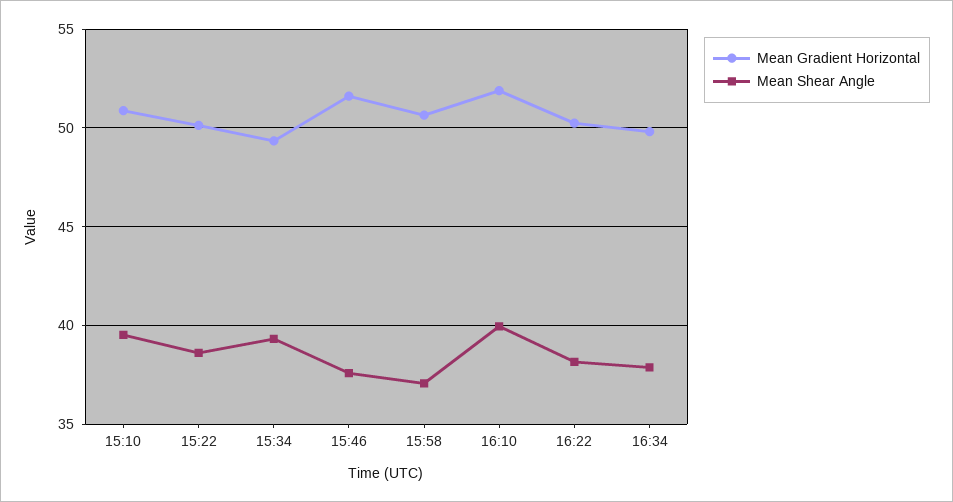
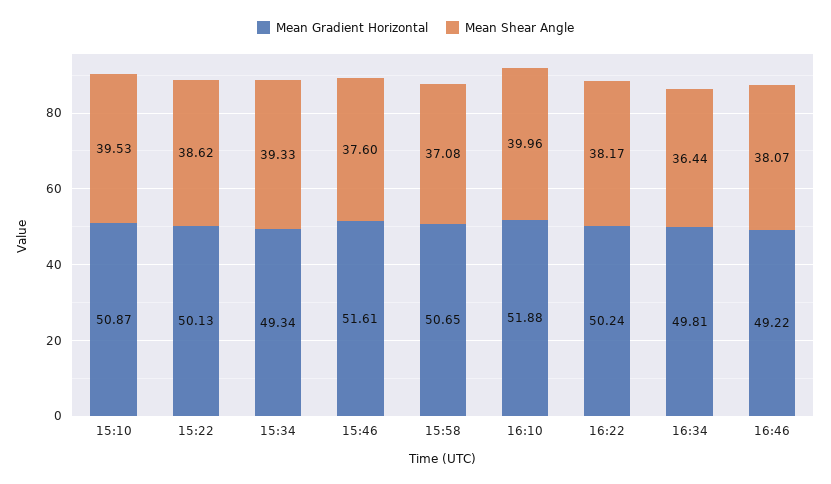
Mean Shear Angle, 16:34: 38 -> 36.44
Mean Gradient Horizontal, 16:46: none -> 49.22
Mean Shear Angle, 16:46: none -> 38.07

